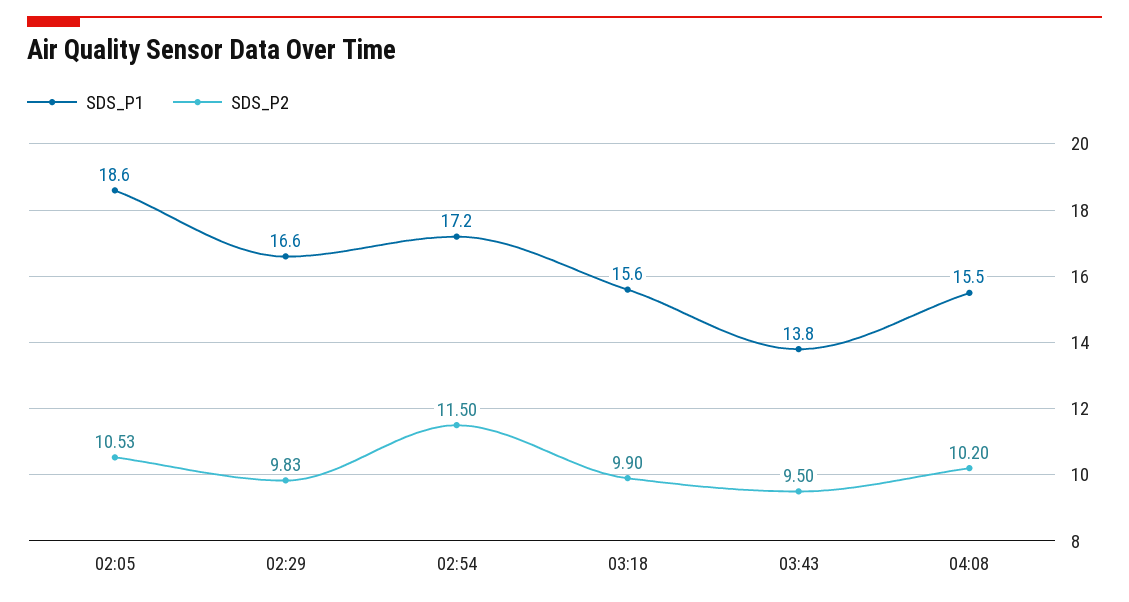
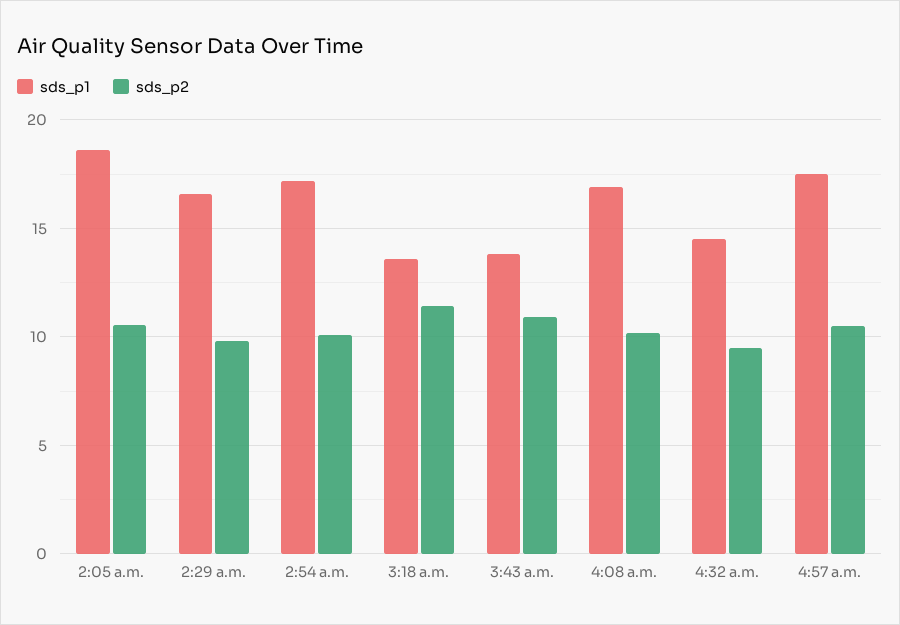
SDS_P2, 02:54: 11.5 -> 10
SDS_P1, 03:18: 15.6 -> 13.5
SDS_P2, 03:18: 9.9 -> 11.5
SDS_P2, 03:43: 9.5 -> 11
SDS_P1, 04:08: 15.5 -> 17
SDS_P1, 4:32 a.m.: none -> 14.5
SDS_P2, 4:32 a.m.: none -> 9.5
SDS_P1, 4:57 a.m.: none -> 17.5
SDS_P2, 4:57 a.m.: none -> 10.5

